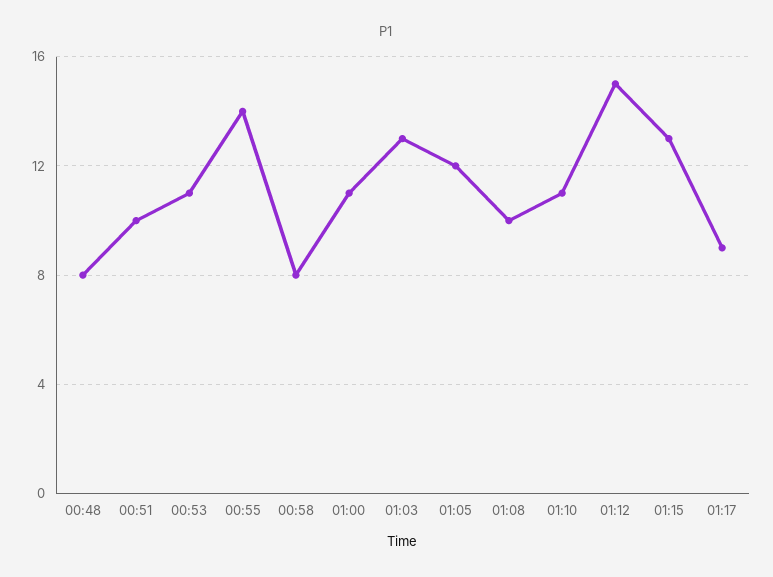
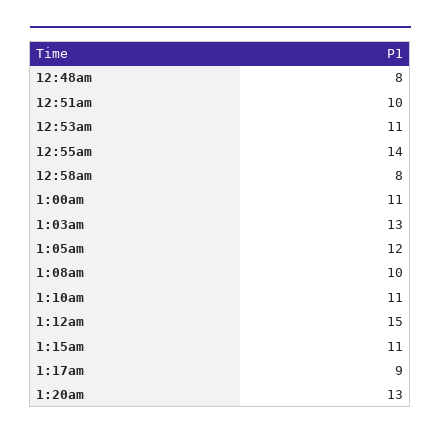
01:15: 13 -> 11
1:20am: none -> 13

